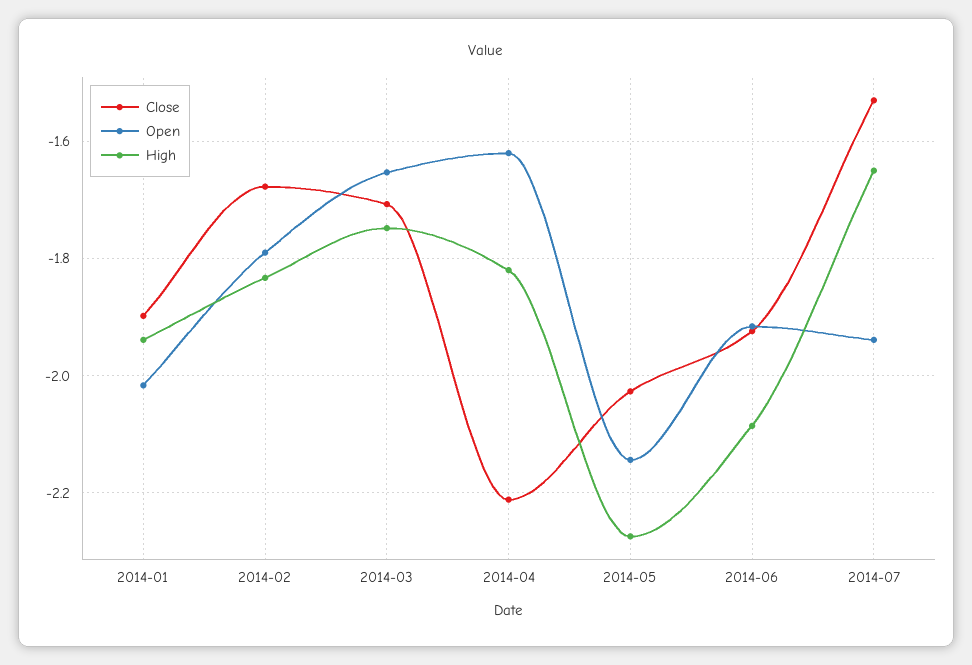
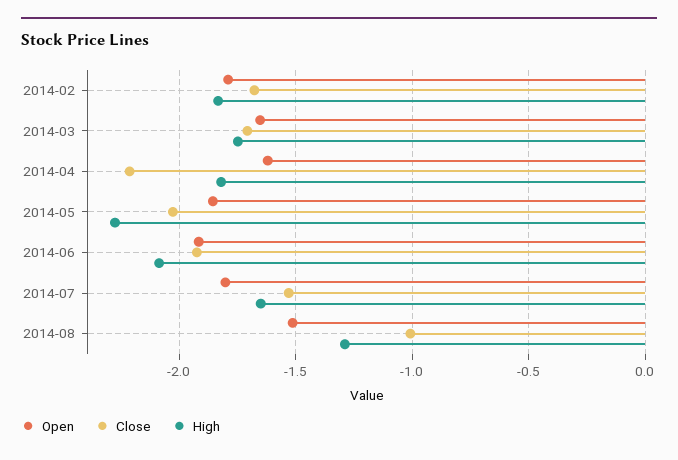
Close, 2014-01: -1.9 -> none
Open, 2014-01: -2.02 -> none
High, 2014-01: -1.94 -> none
Open, 2014-05: -2.14 -> -1.85
Open, 2014-07: -1.94 -> -1.8
Open, 2014-08: none -> -1.5
Close, 2014-08: none -> -1
High, 2014-08: none -> -1.3

